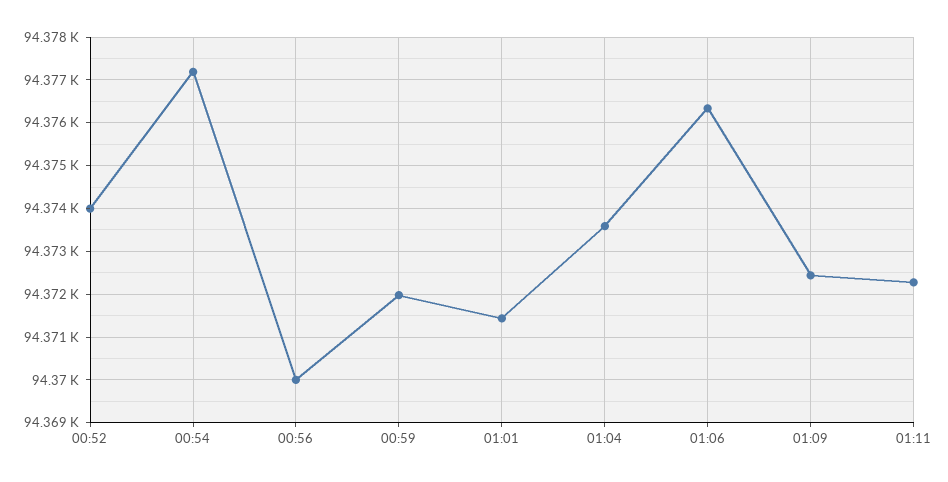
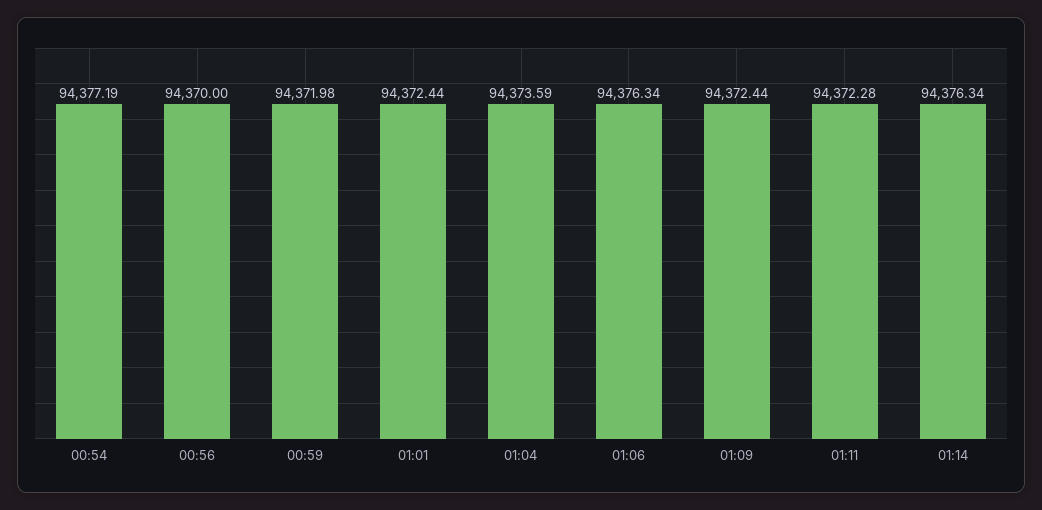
00:52: 94374 -> none
01:01: 94371.4 -> 94372.44
01:14: none -> 94376.34

